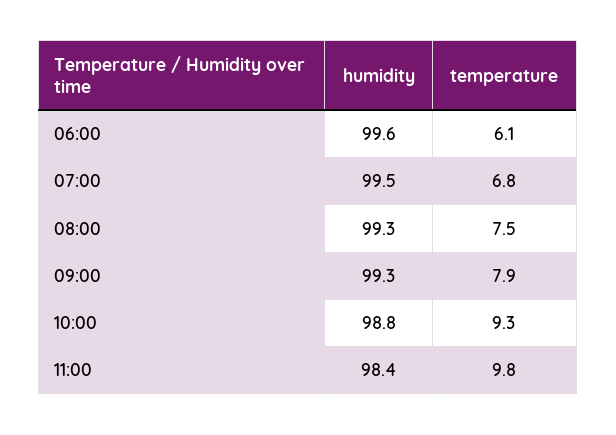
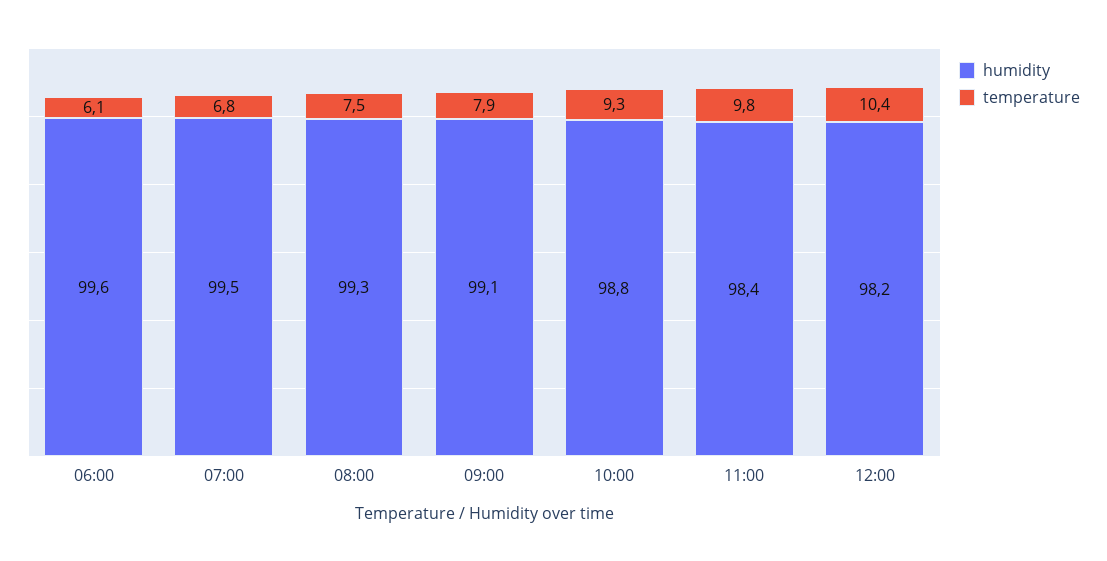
humidity, 09:00: 99.3 -> 99.1
humidity, 12:00: none -> 98.2
temperature, 12:00: none -> 10.4

